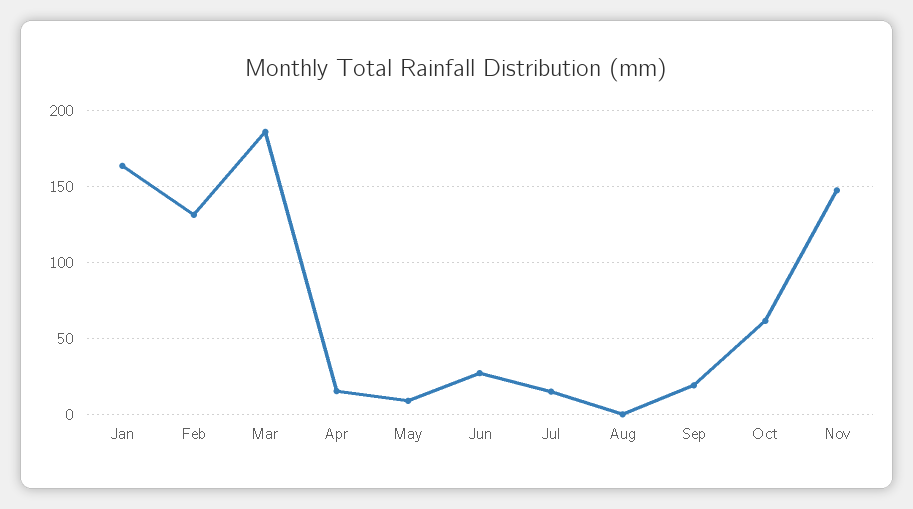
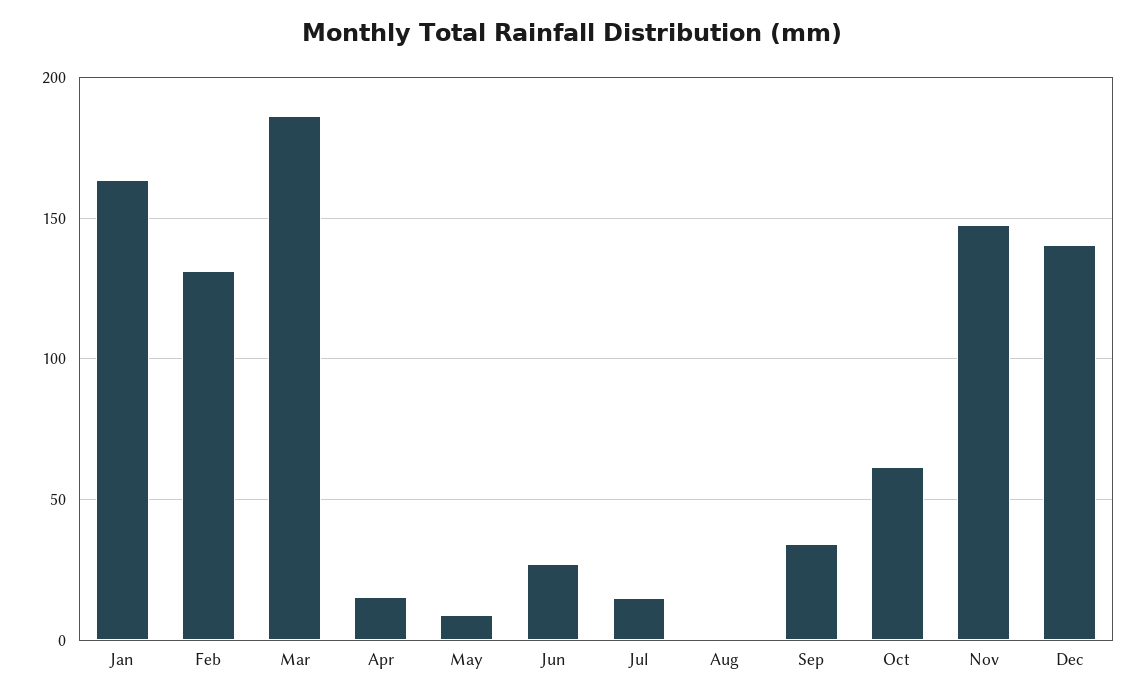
Sep: 20 -> 35
Dec: none -> 140

